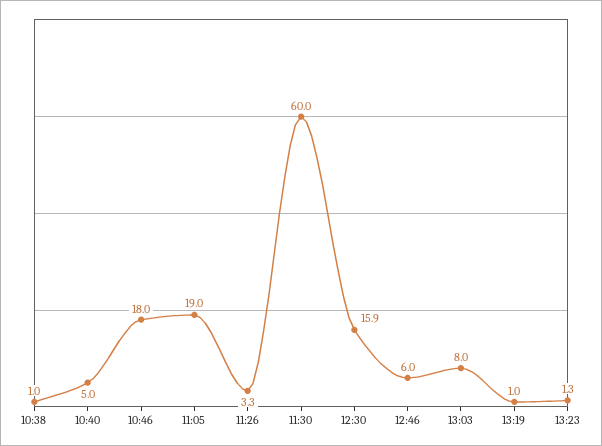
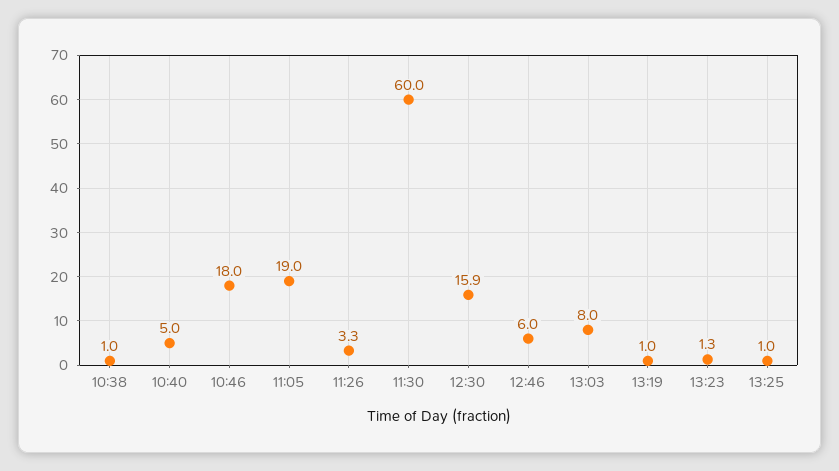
13:25: none -> 1

